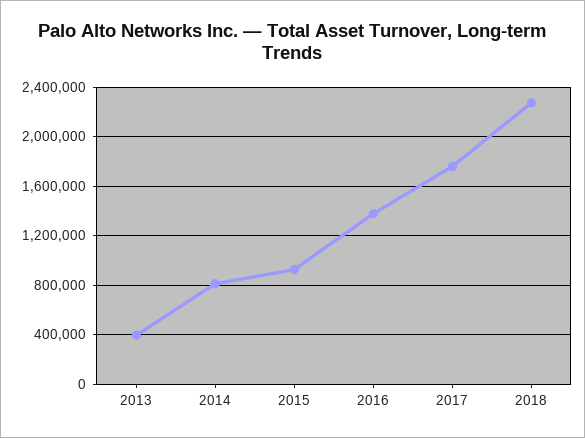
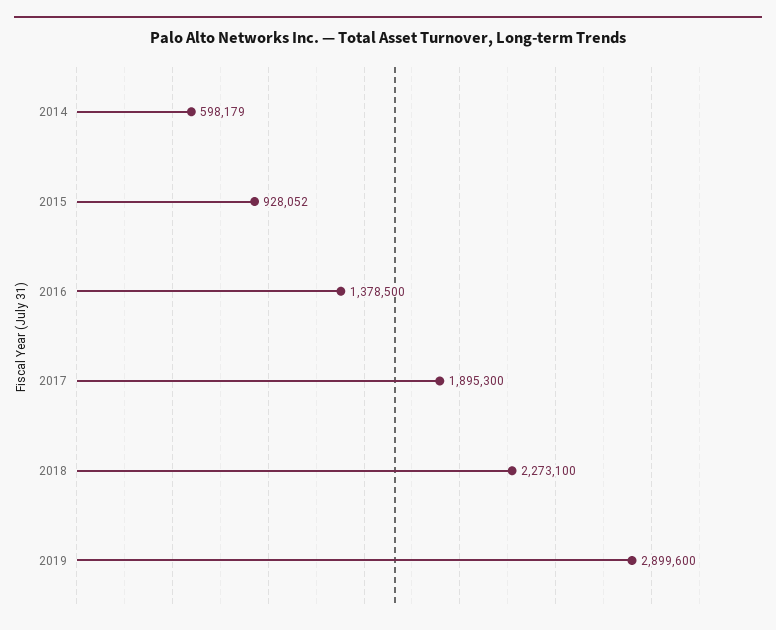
2013: 400000 -> none
2014: 800000 -> 598179
2017: 1750000 -> 1895300
2019: none -> 2899600

